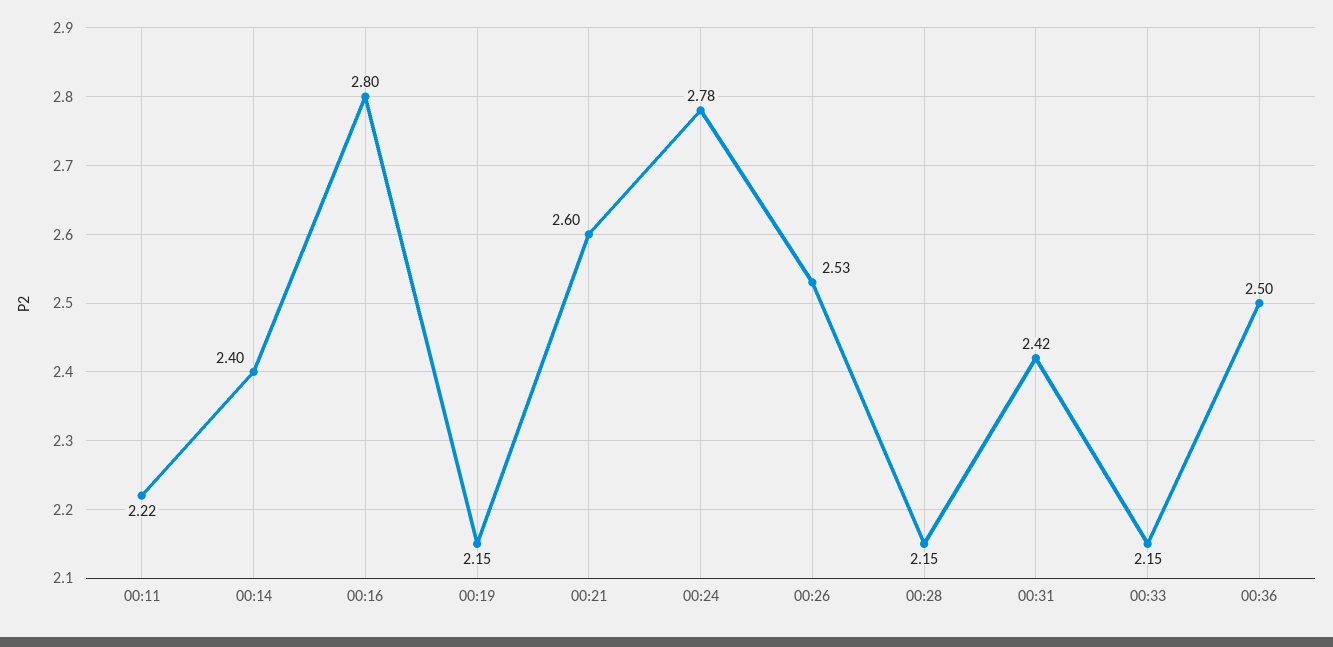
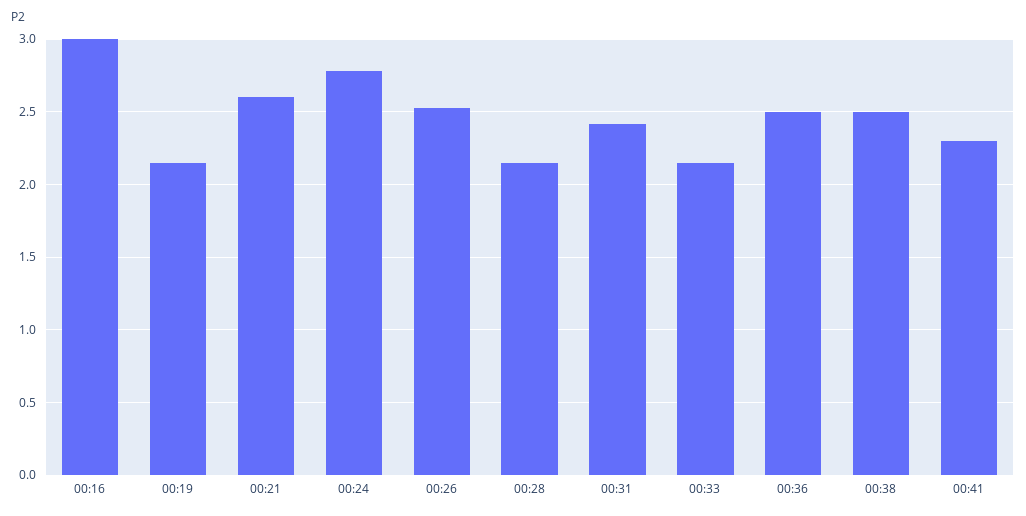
00:11: 2.22 -> none
00:14: 2.4 -> none
00:16: 2.8 -> 3
00:38: none -> 2.5
00:41: none -> 2.3

